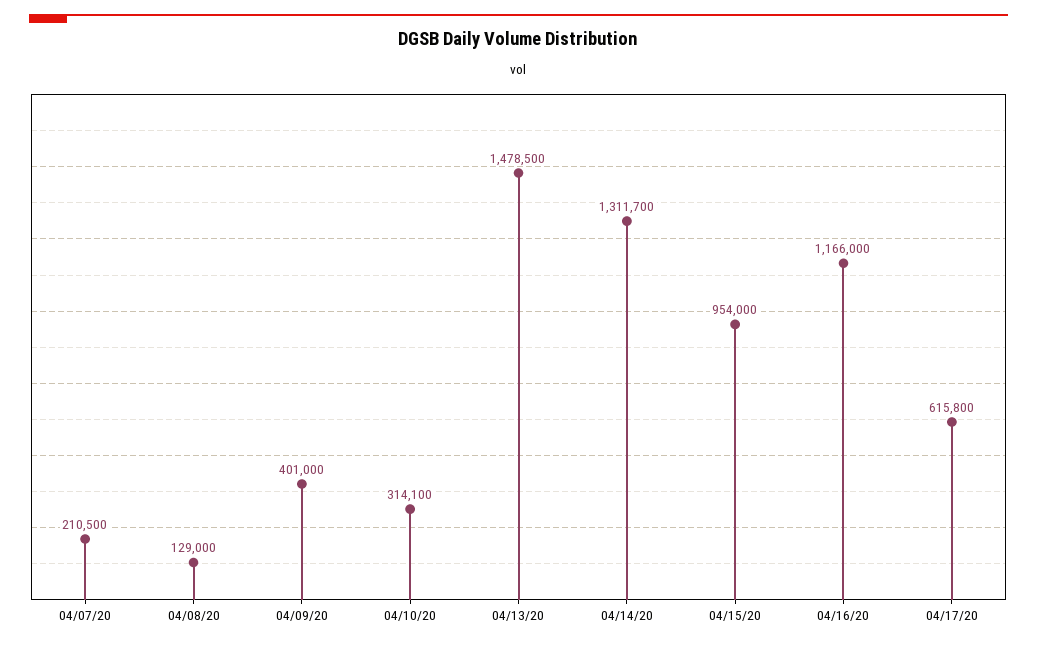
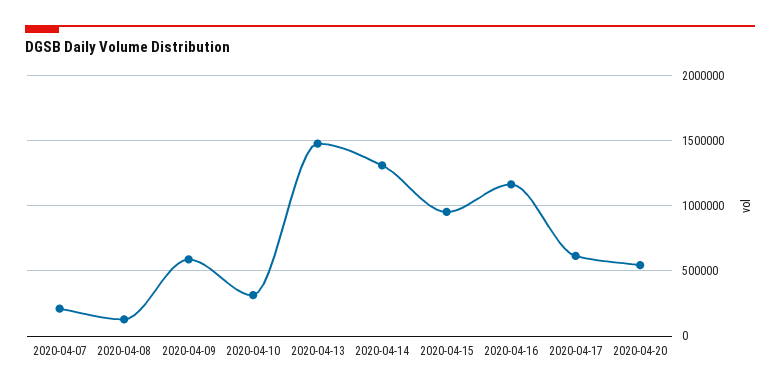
04/09/20: 401000 -> 600000
2020-04-20: none -> 550000

